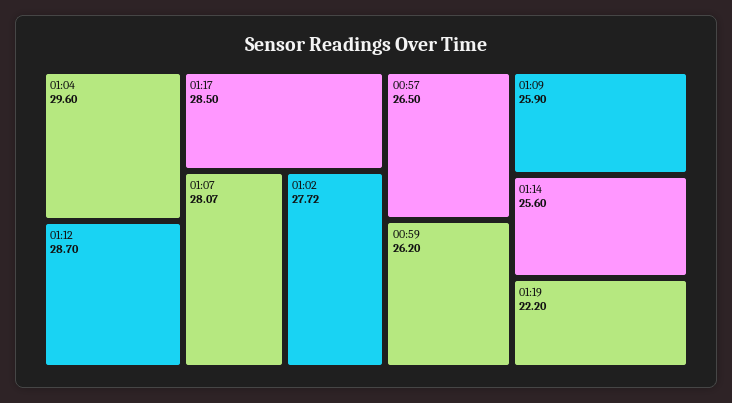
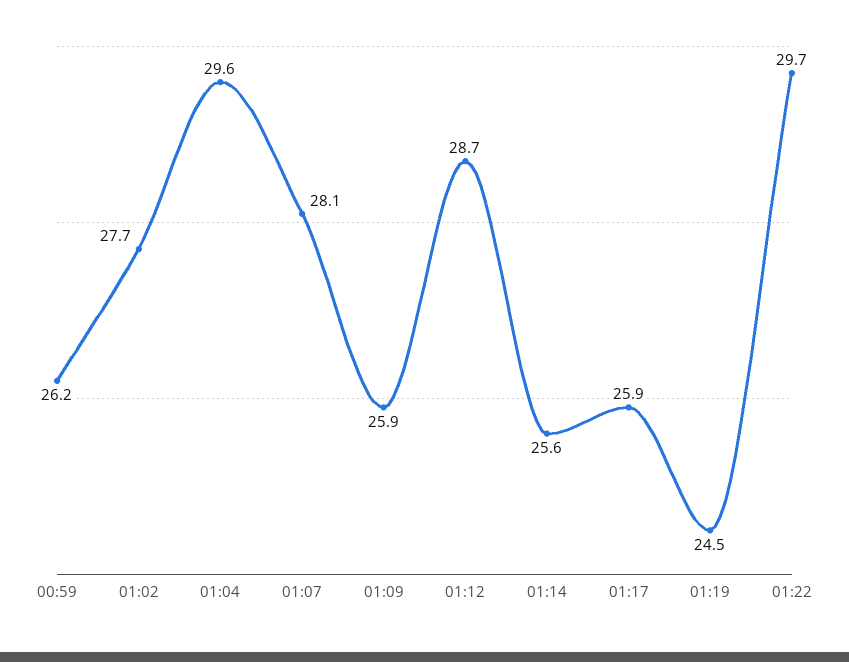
01:17: 28.5 -> 25.9
00:57: 26.5 -> none
01:19: 22.2 -> 24.5
01:22: none -> 29.7

